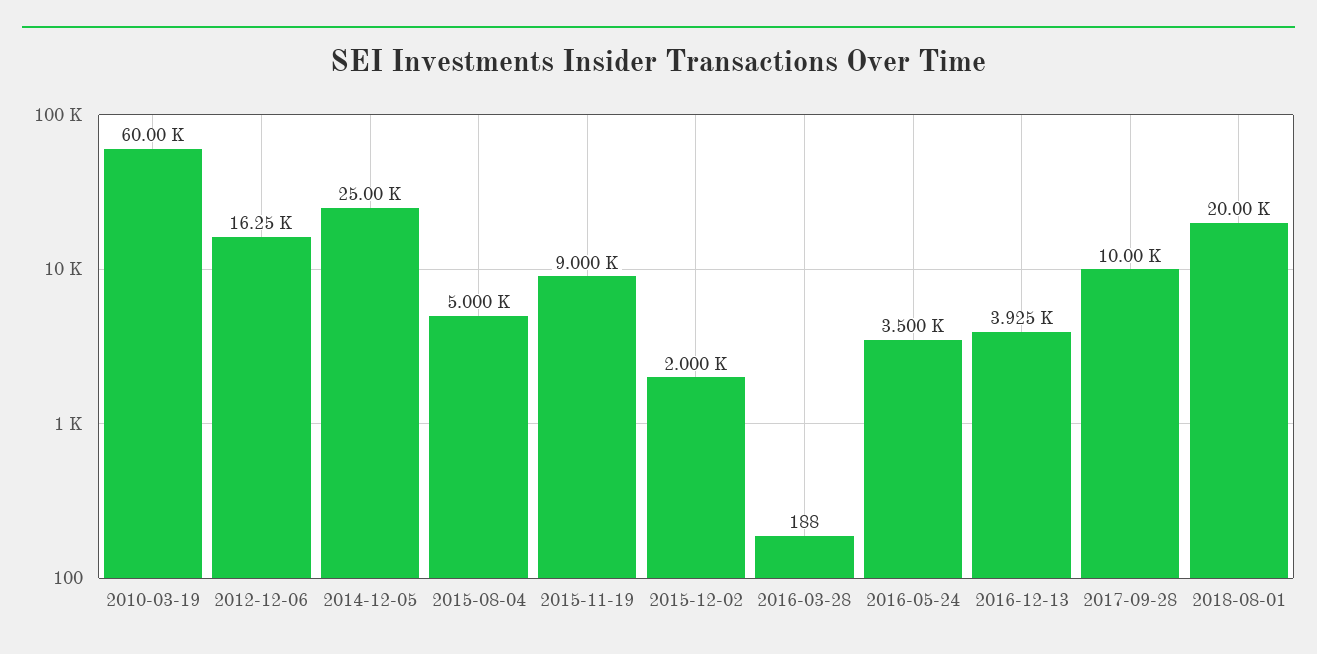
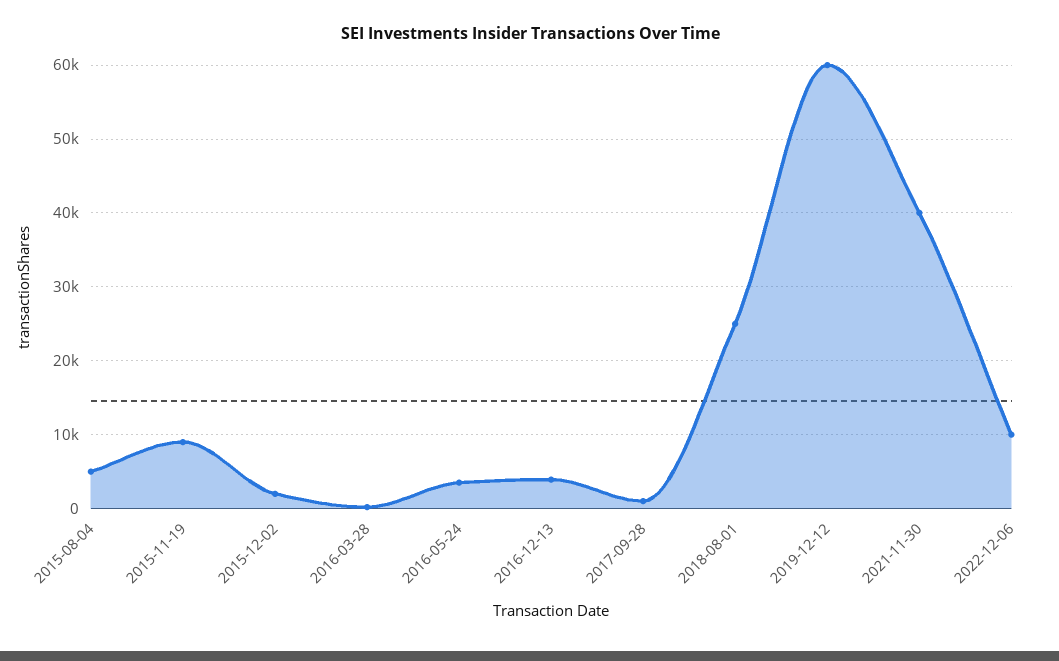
2010-03-19: 60000 -> none
2012-12-06: 16250 -> none
2014-12-05: 25000 -> none
2017-09-28: 10000 -> 1000
2018-08-01: 20000 -> 25000
2019-12-12: none -> 60000
2021-11-30: none -> 40000
2022-12-06: none -> 10000

